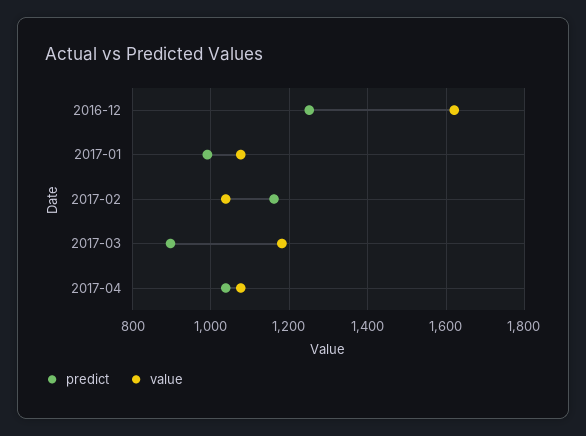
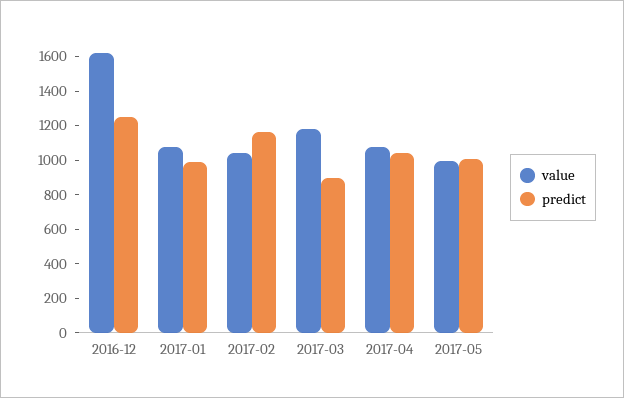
value, 2017-05: none -> 1000
predict, 2017-05: none -> 1000

